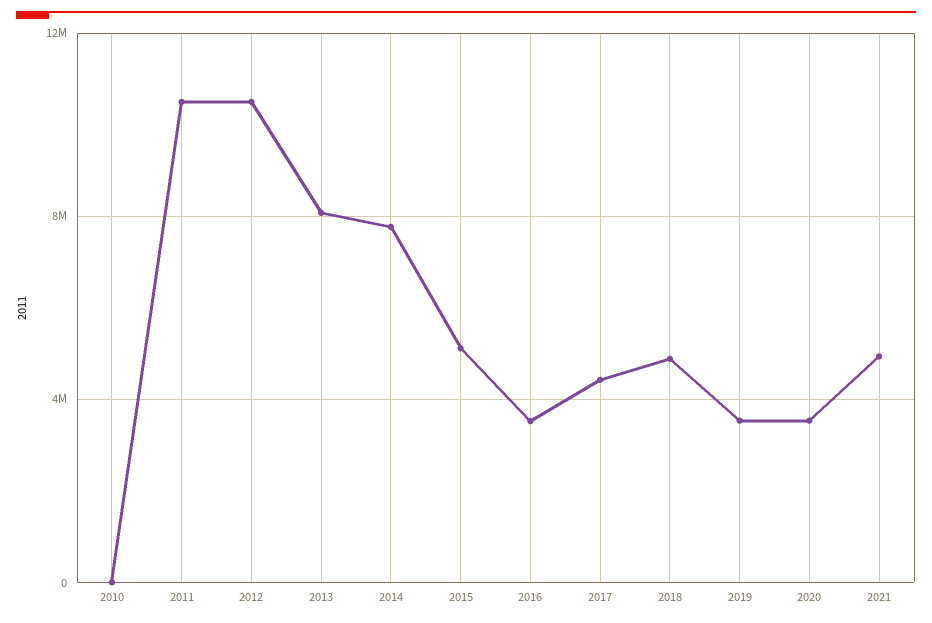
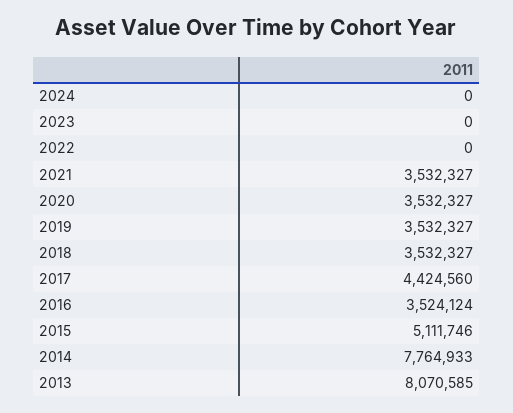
2010: 0 -> none
2011: 10500000 -> none
2012: 10500000 -> none
2018: 5000000 -> 3532327
2021: 5000000 -> 3532327
2024: none -> 0
2023: none -> 0
2022: none -> 0

